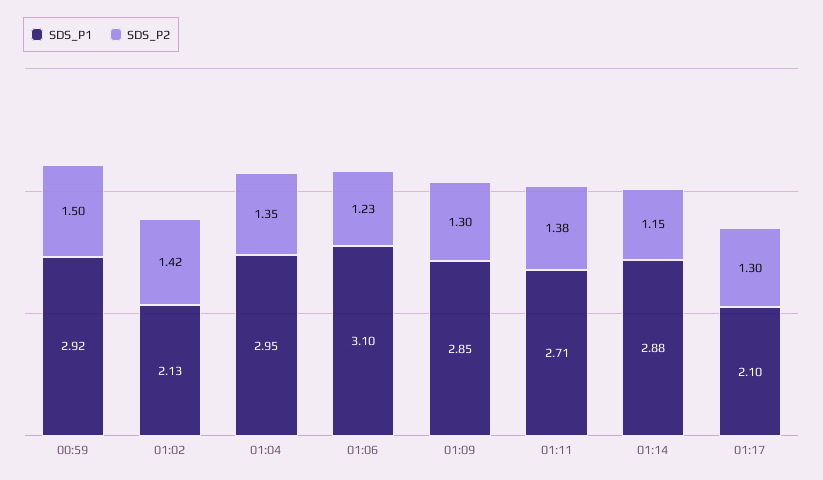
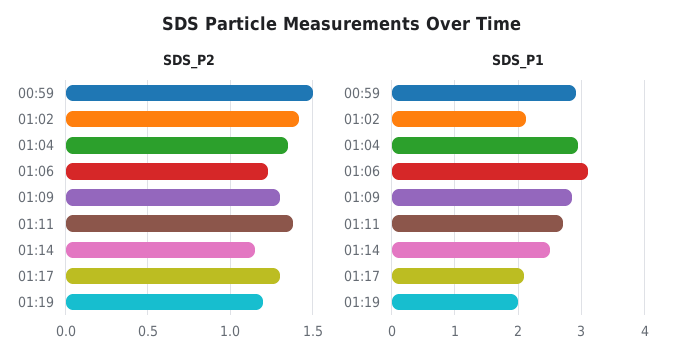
SDS_P1, 01:14: 2.88 -> 2.5
SDS_P2, 01:19: none -> 1.2
SDS_P1, 01:19: none -> 2

